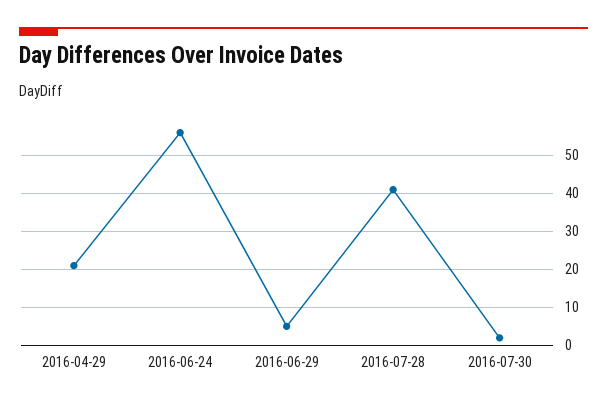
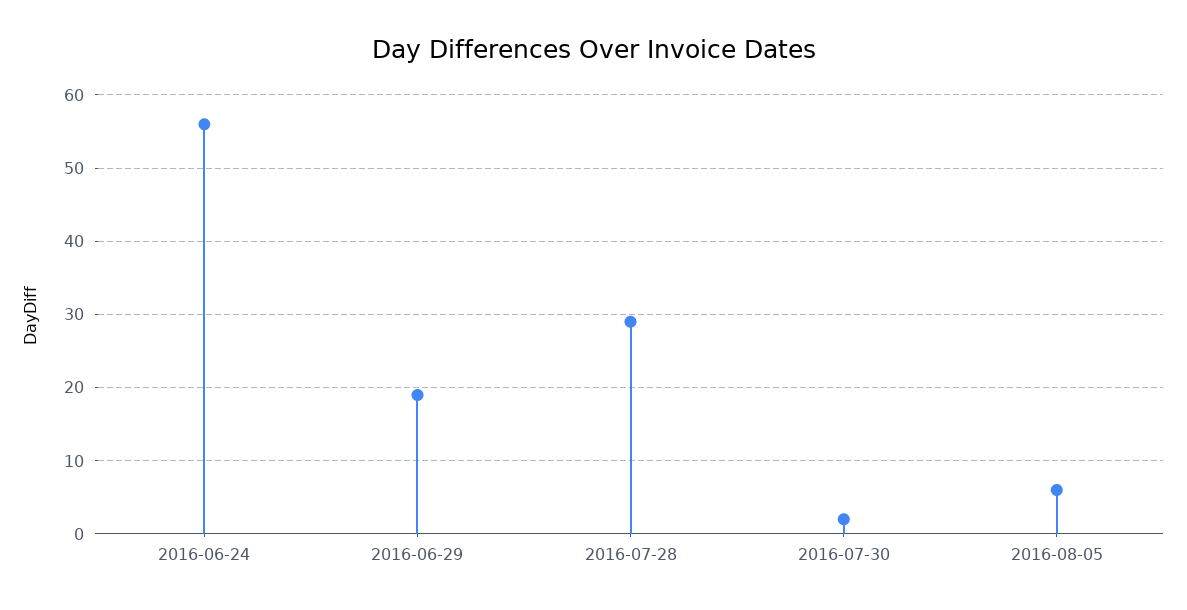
2016-04-29: 20 -> none
2016-06-29: 5 -> 19
2016-07-28: 40 -> 29
2016-08-05: none -> 6

